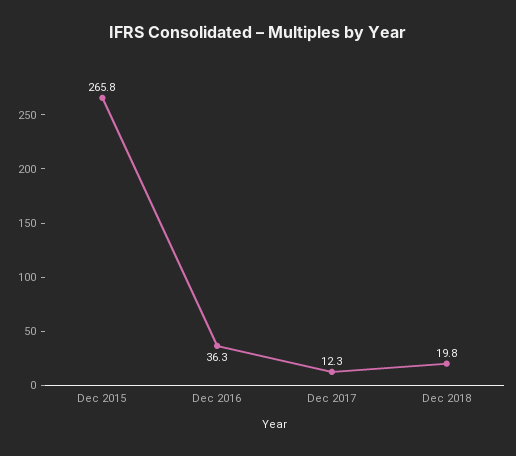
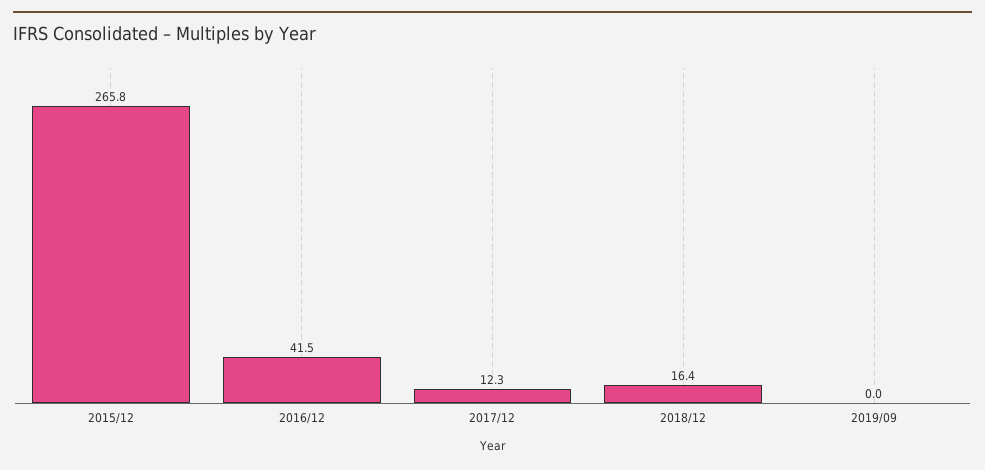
Dec 2016: 36.3 -> 41.5
Dec 2018: 19.8 -> 16.4
2019/09: none -> 0

